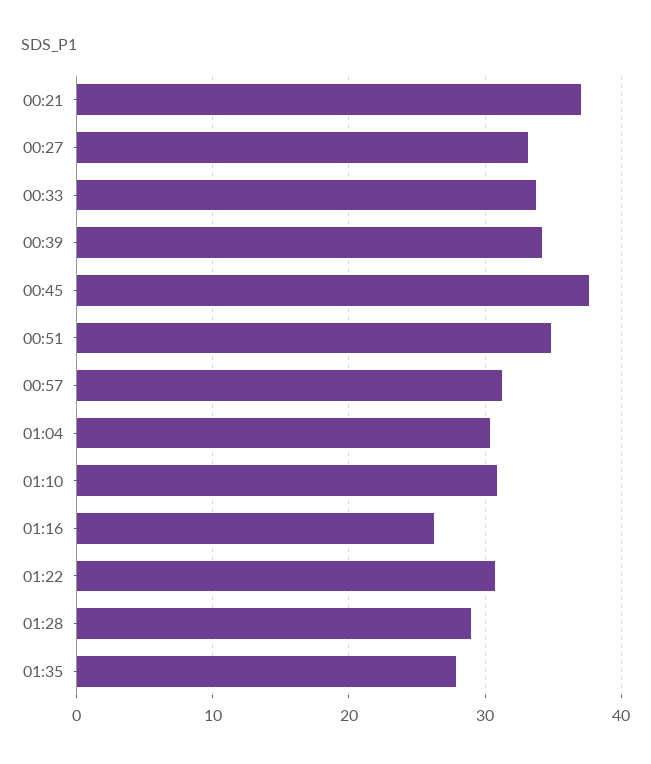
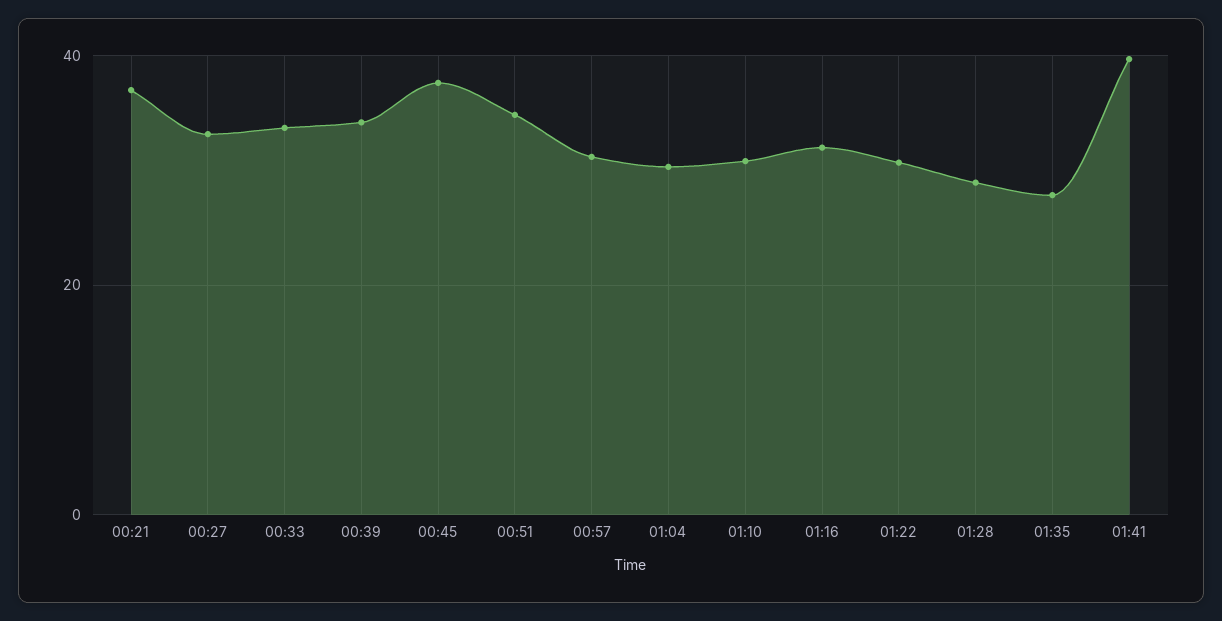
01:16: 26 -> 32
01:41: none -> 40

